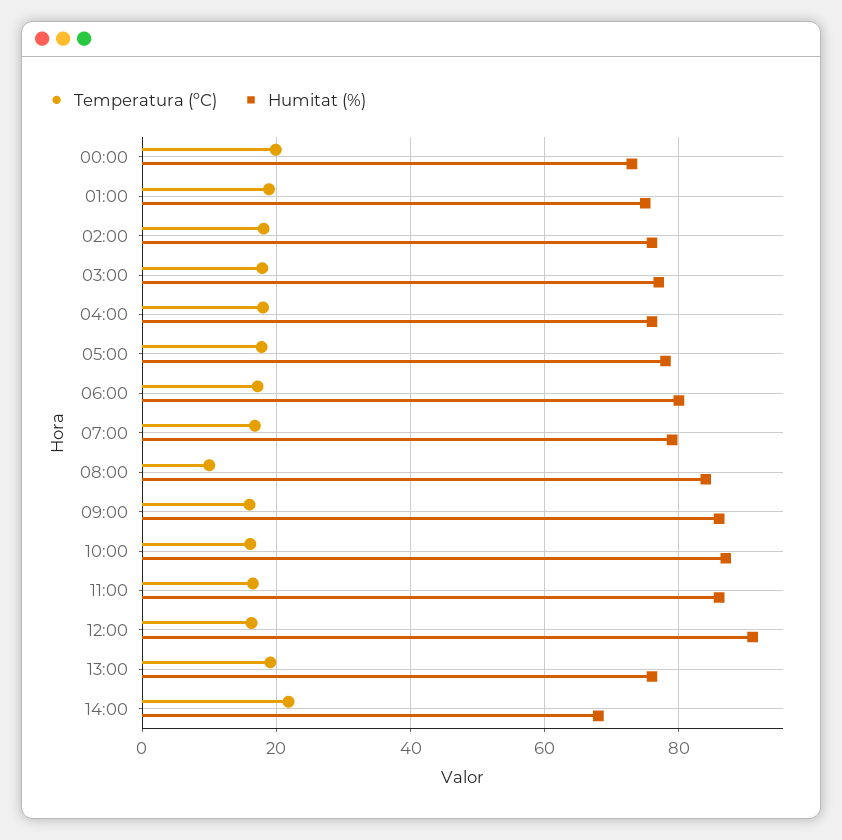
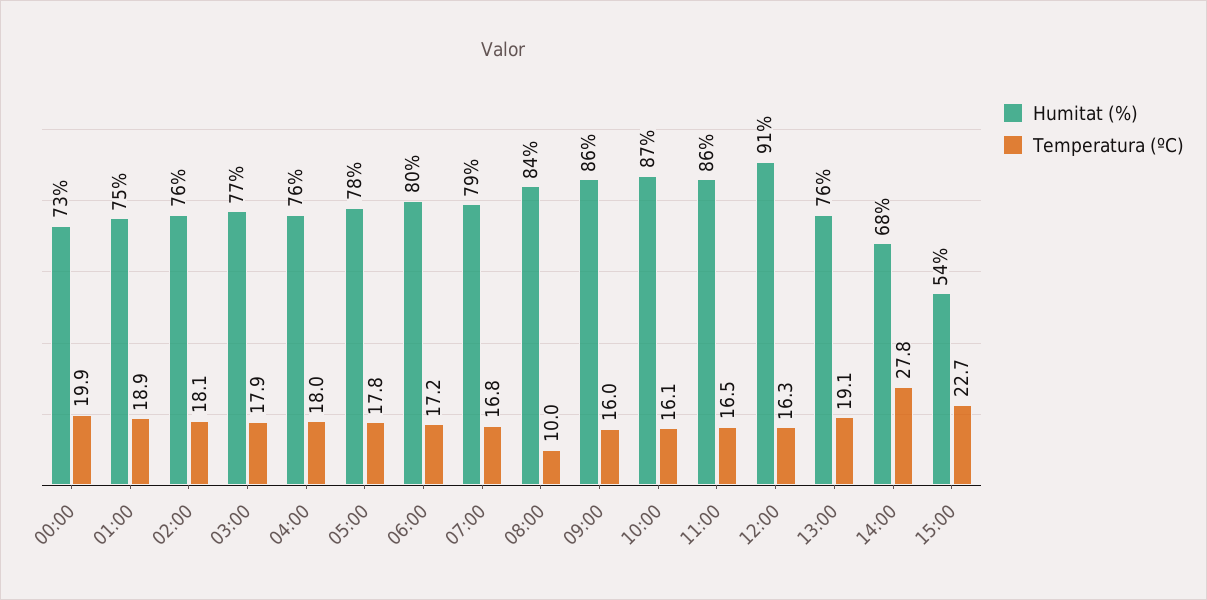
Temperatura (ºC), 14:00: 22 -> 27.8
Humitat (%), 15:00: none -> 54
Temperatura (ºC), 15:00: none -> 22.7

